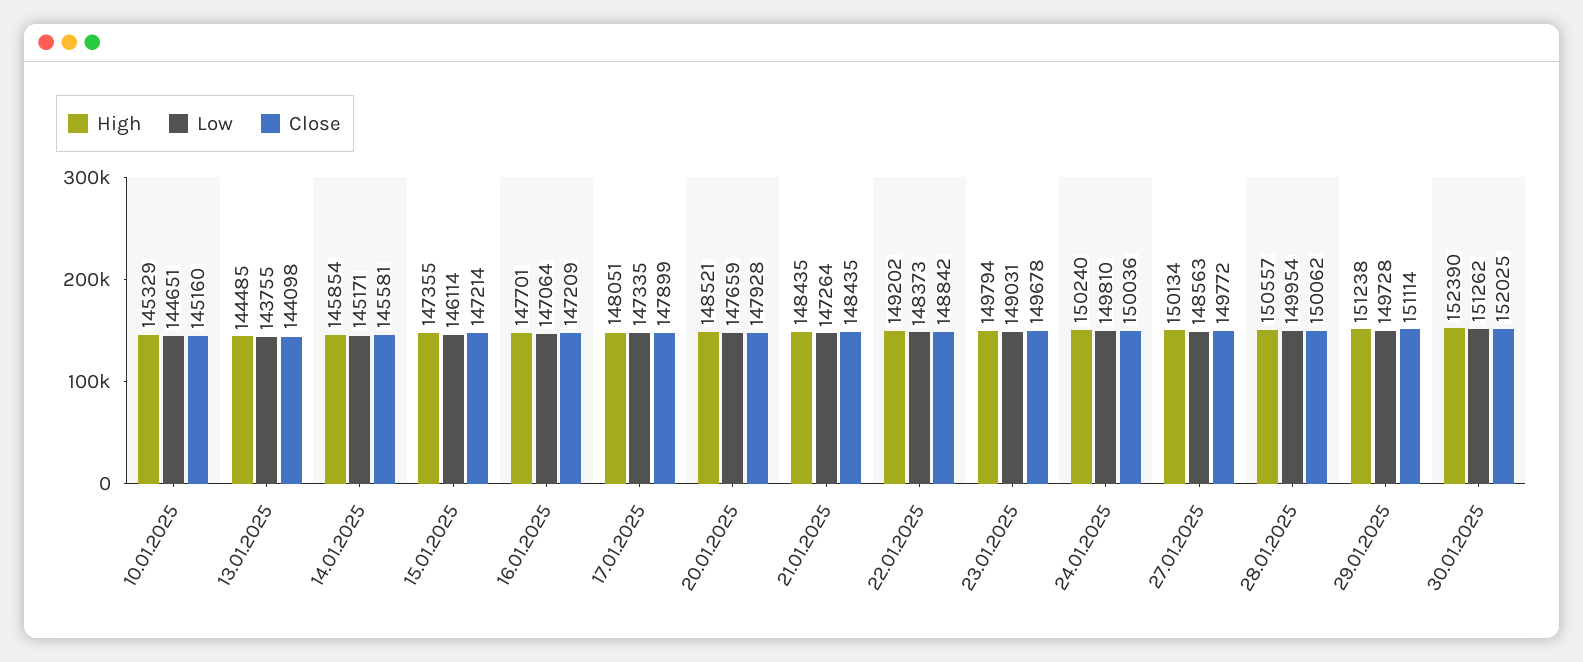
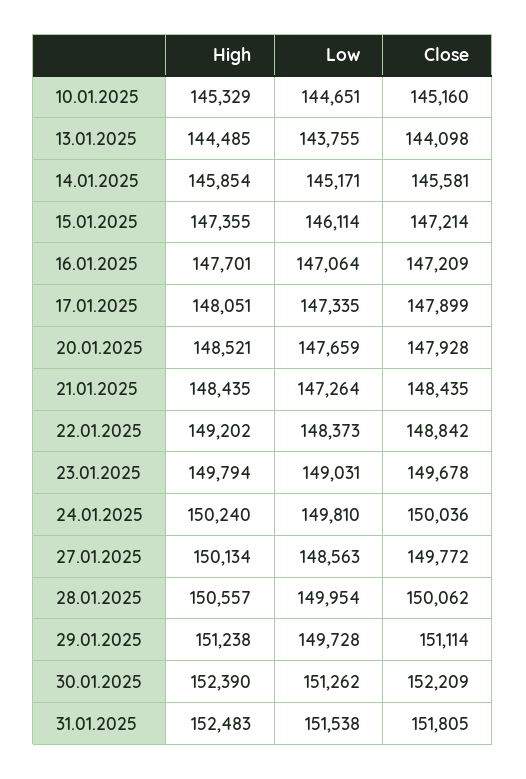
Close, 30.01.2025: 152025 -> 152209
High, 31.01.2025: none -> 152483
Low, 31.01.2025: none -> 151538
Close, 31.01.2025: none -> 151805

